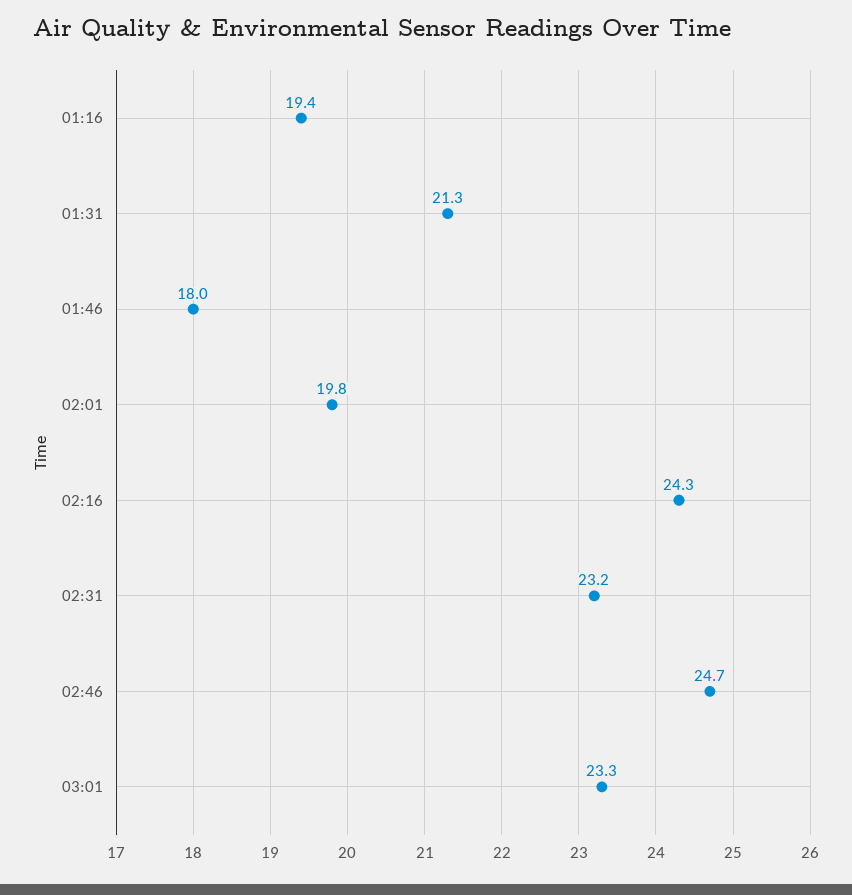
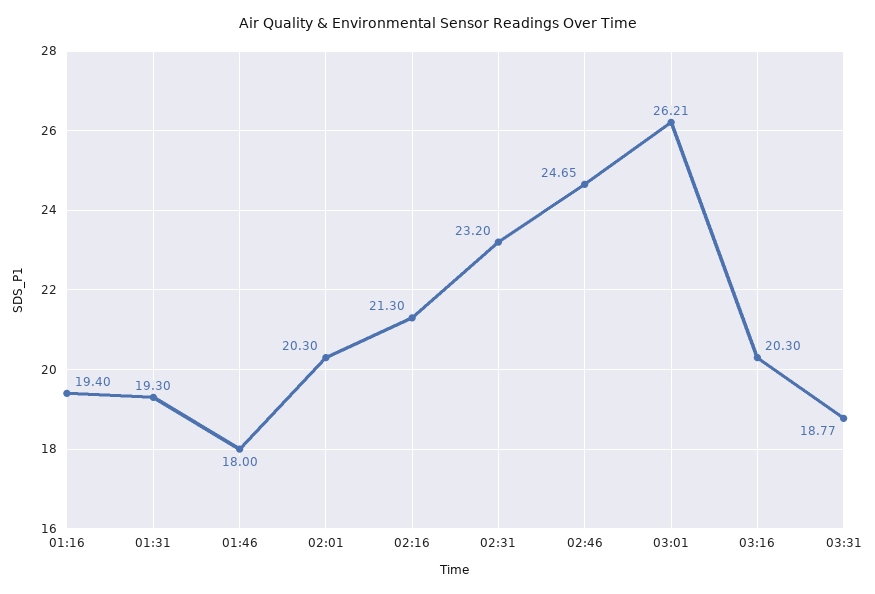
01:31: 21.3 -> 19.3
02:01: 19.8 -> 20.3
02:16: 24.3 -> 21.3
03:01: 23.3 -> 26.21
03:16: none -> 20.3
03:31: none -> 18.77

